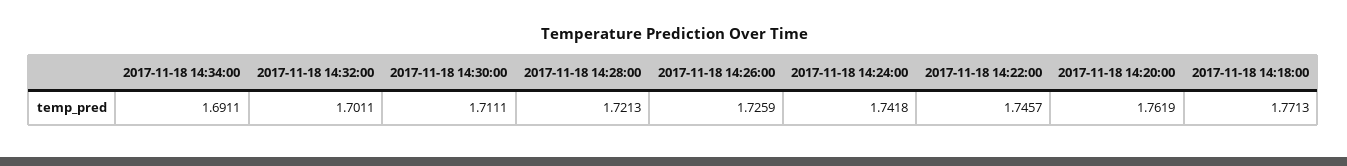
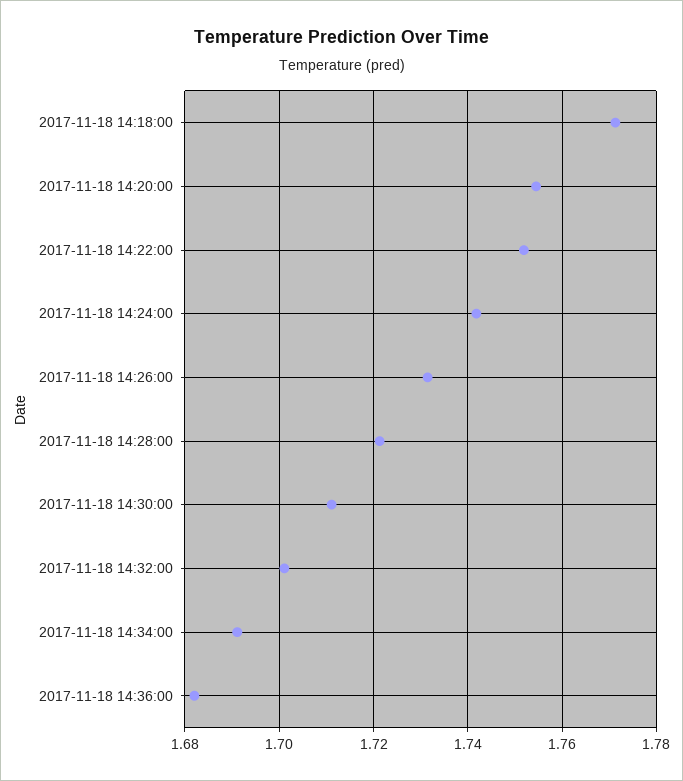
2017-11-18 14:26:00: 1.7259 -> 1.732
2017-11-18 14:22:00: 1.7457 -> 1.752
2017-11-18 14:20:00: 1.7619 -> 1.754
2017-11-18 14:36:00: none -> 1.682

